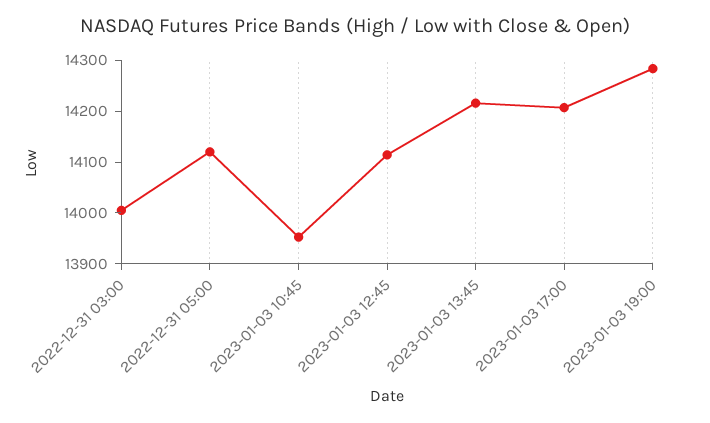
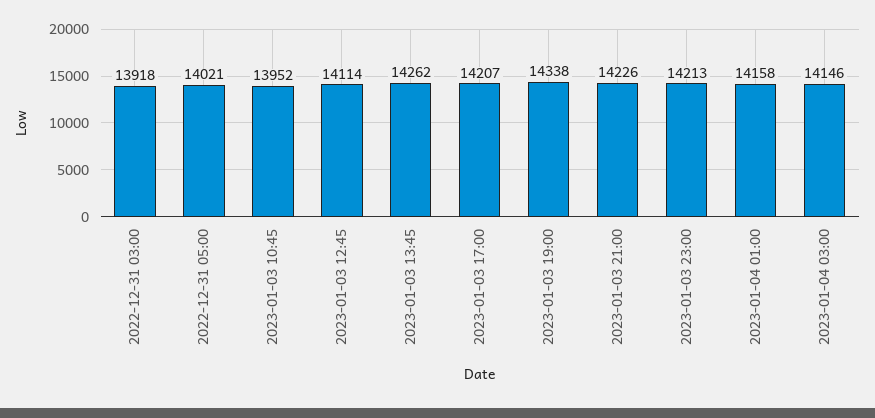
2022-12-31 03:00: 14000 -> 13918
2022-12-31 05:00: 14120 -> 14021
2023-01-03 13:45: 14220 -> 14262
2023-01-03 19:00: 14280 -> 14338
2023-01-03 21:00: none -> 14226
2023-01-03 23:00: none -> 14213
2023-01-04 01:00: none -> 14158
2023-01-04 03:00: none -> 14146

